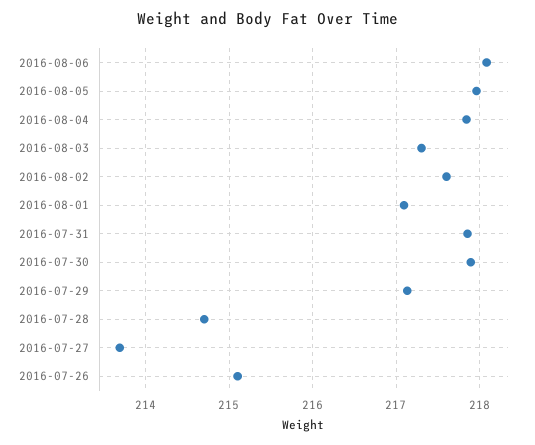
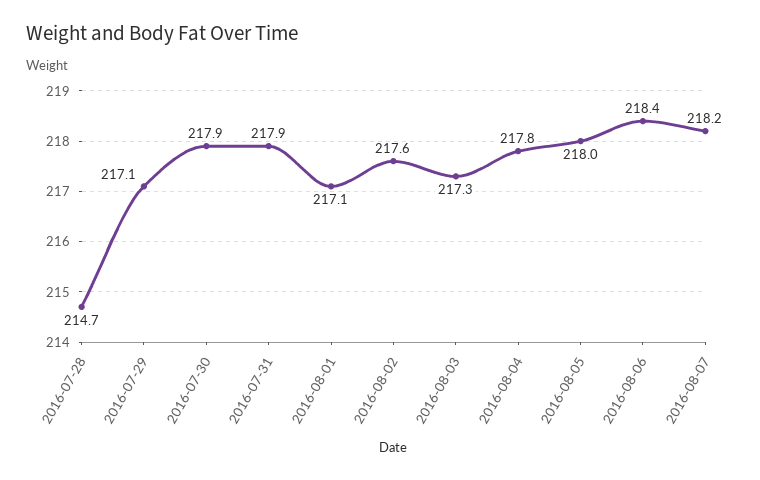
2016-08-06: 218.1 -> 218.4
2016-07-27: 213.7 -> none
2016-07-26: 215.1 -> none
2016-08-07: none -> 218.2

